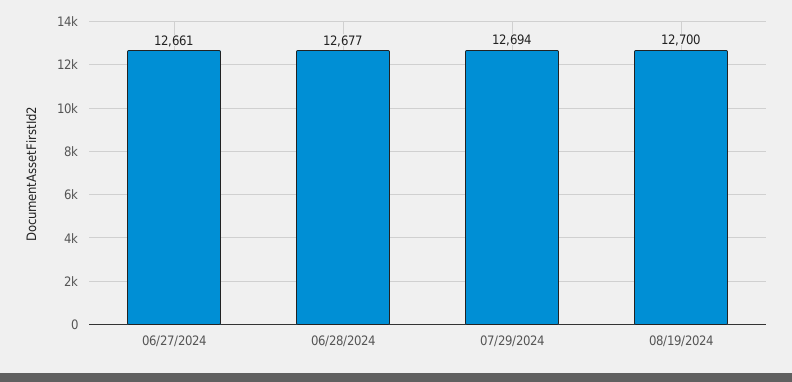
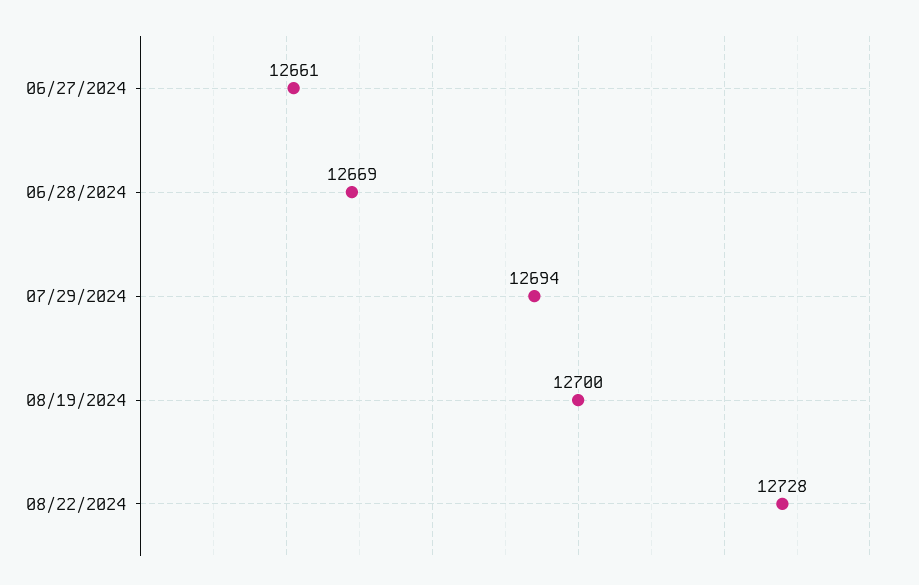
06/28/2024: 12677 -> 12669
08/22/2024: none -> 12728

